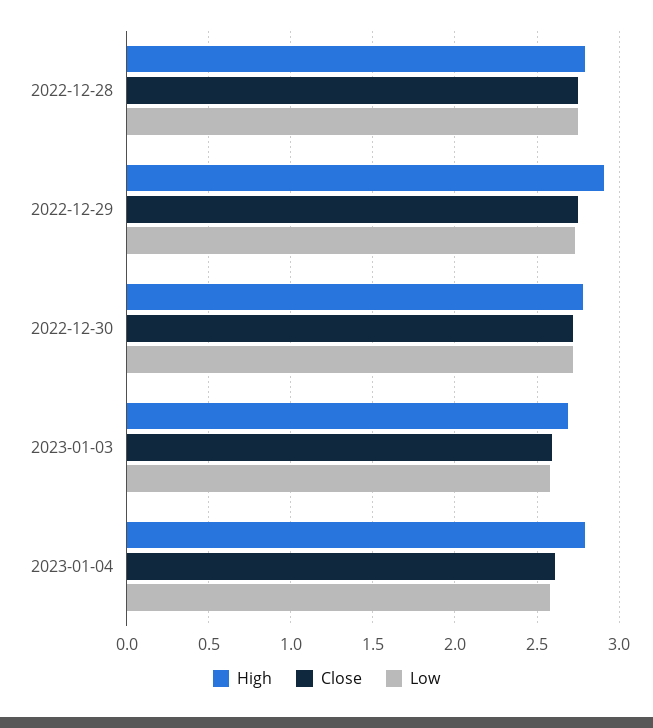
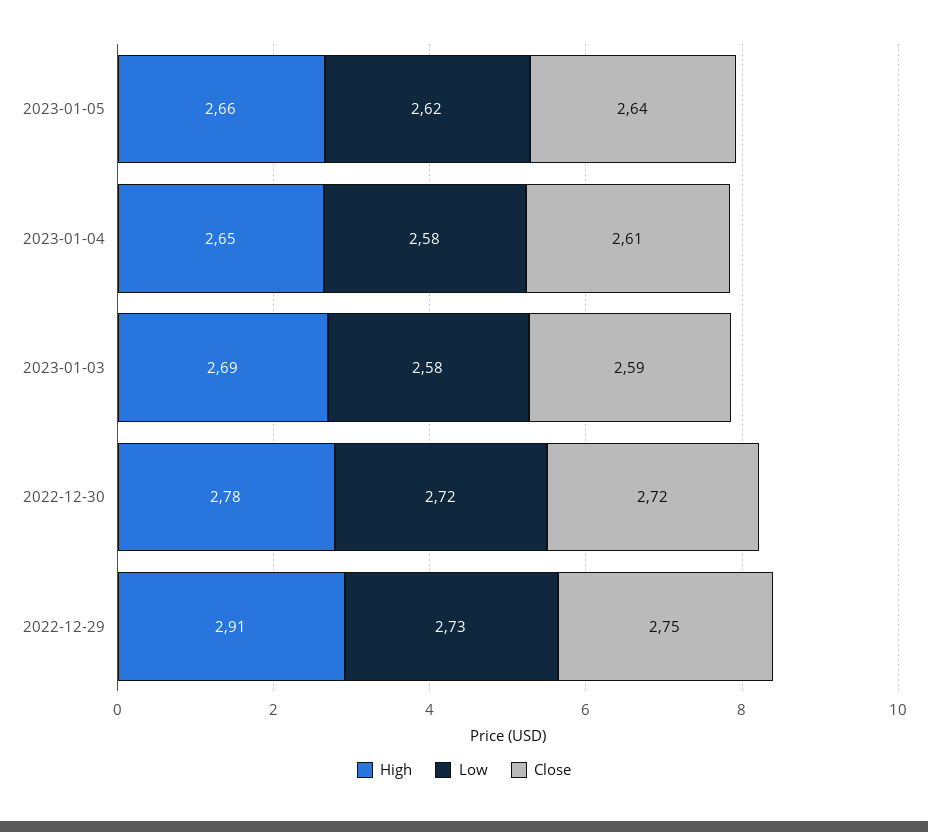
High, 2022-12-28: 2.8 -> none
Close, 2022-12-28: 2.75 -> none
Low, 2022-12-28: 2.75 -> none
High, 2023-01-04: 2.8 -> 2.65
High, 2023-01-05: none -> 2.66
Low, 2023-01-05: none -> 2.62
Close, 2023-01-05: none -> 2.64

